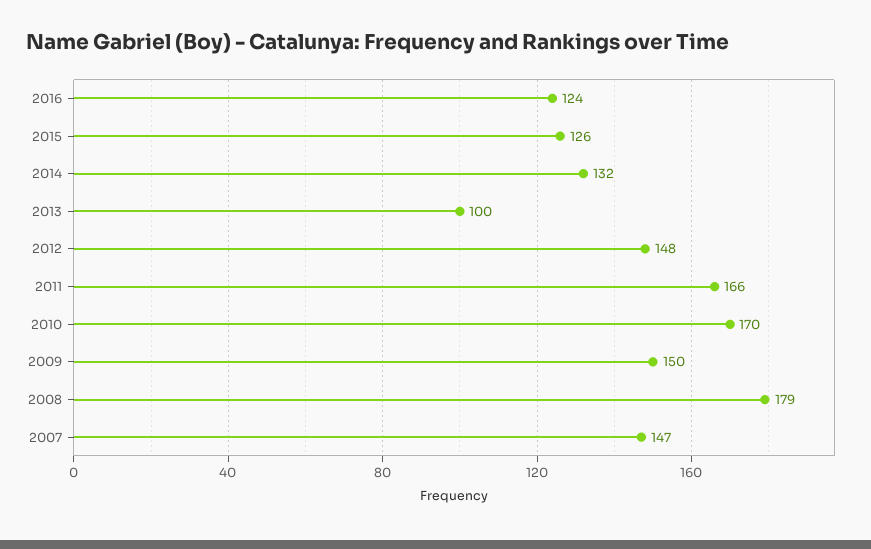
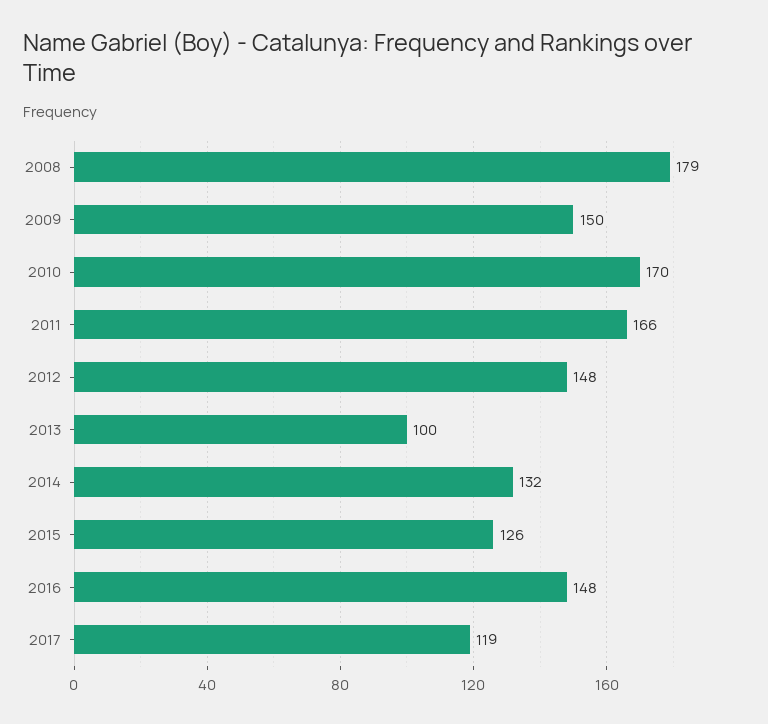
2016: 124 -> 148
2007: 147 -> none
2017: none -> 119

